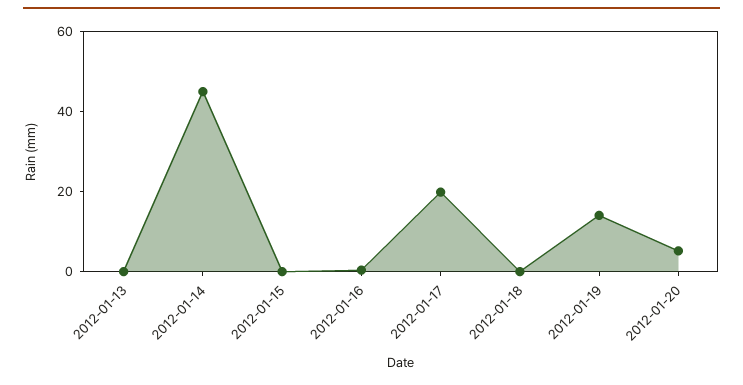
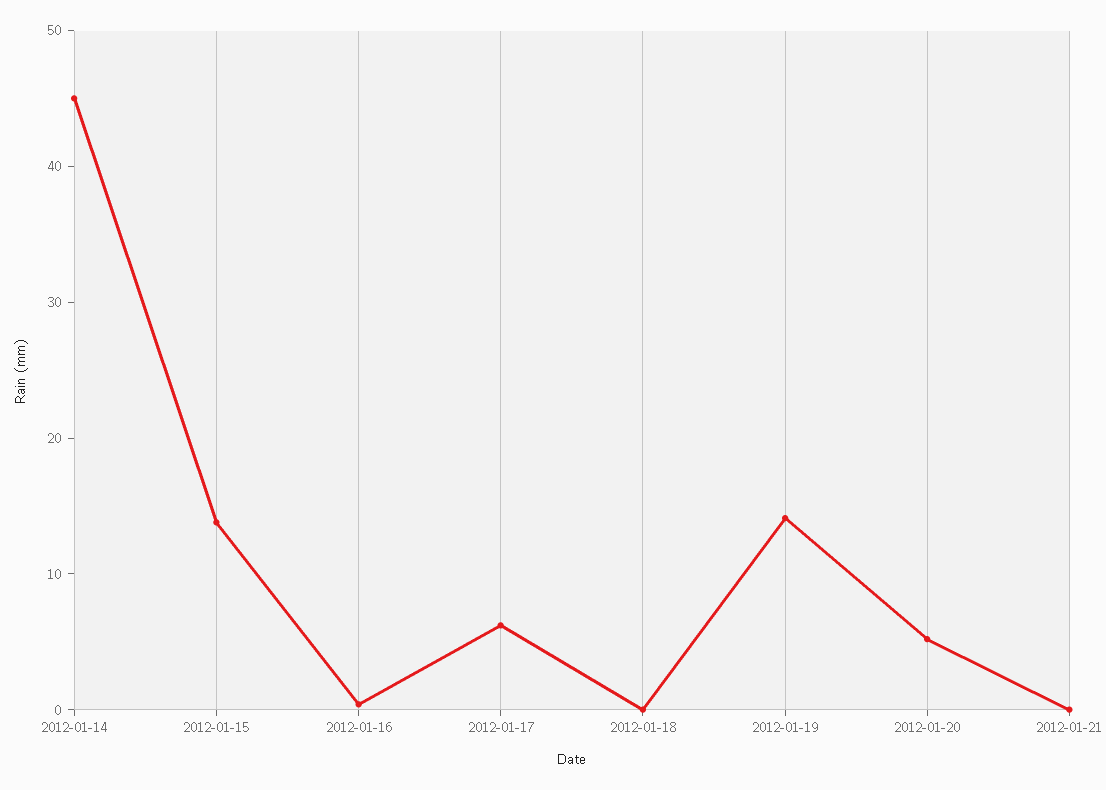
2012-01-13: 0 -> none
2012-01-15: 0 -> 14
2012-01-17: 20 -> 6
2012-01-21: none -> 0

